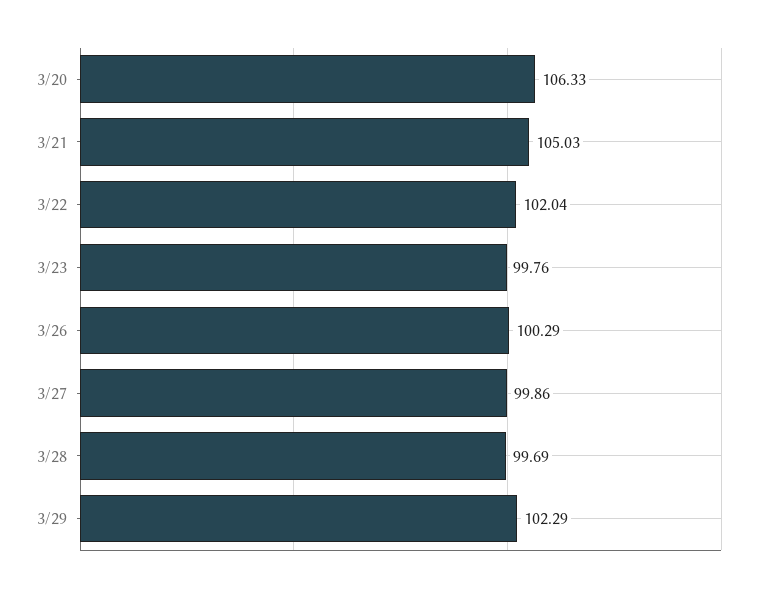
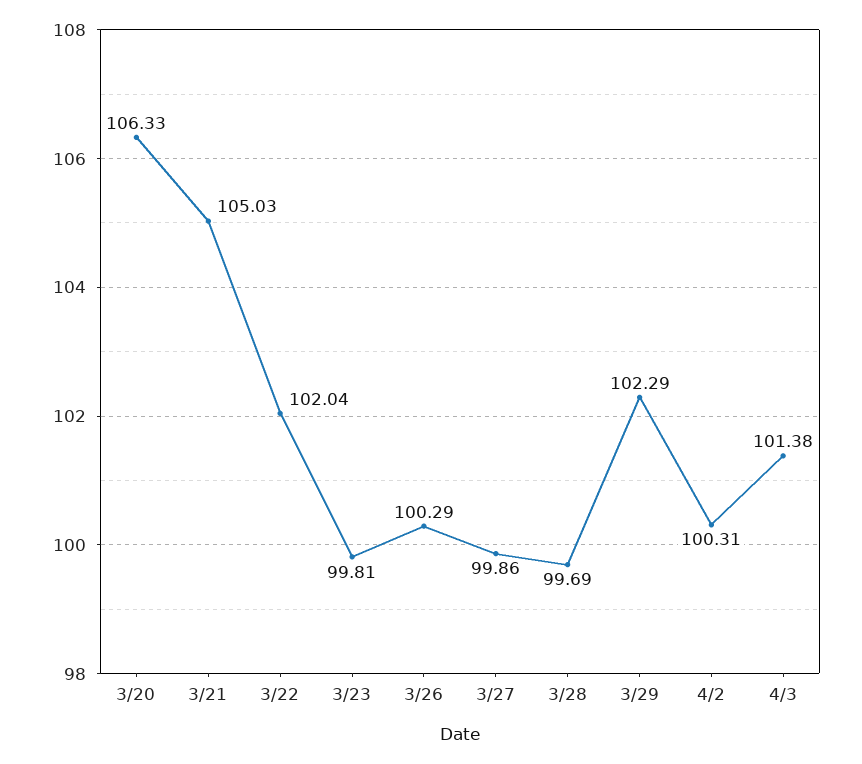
3/23: 99.76 -> 99.81
4/2: none -> 100.31
4/3: none -> 101.38

